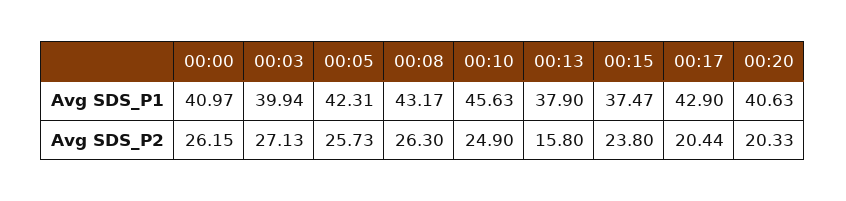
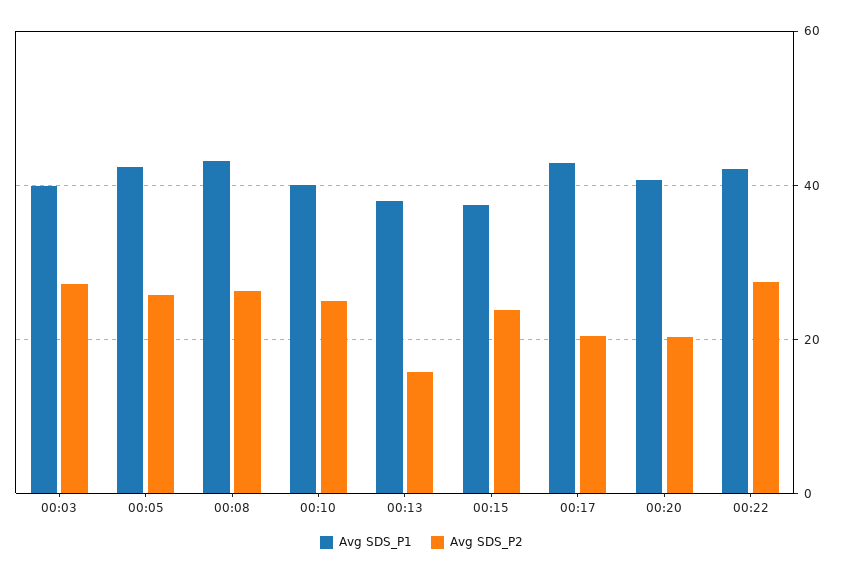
Avg SDS_P1, 00:00: 40.97 -> none
Avg SDS_P1, 00:10: 45.63 -> 40
Avg SDS_P2, 00:00: 26.15 -> none
Avg SDS_P1, 00:22: none -> 42
Avg SDS_P2, 00:22: none -> 28

